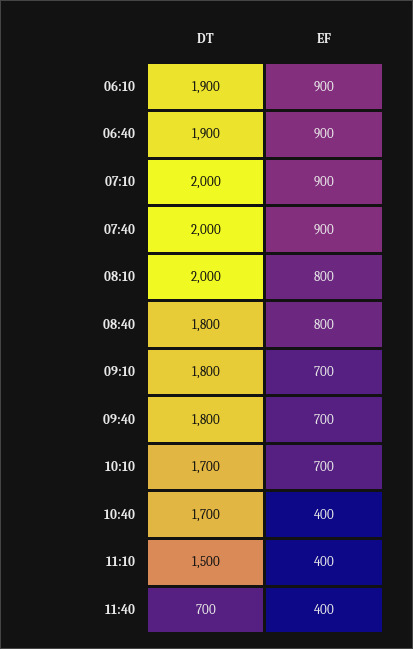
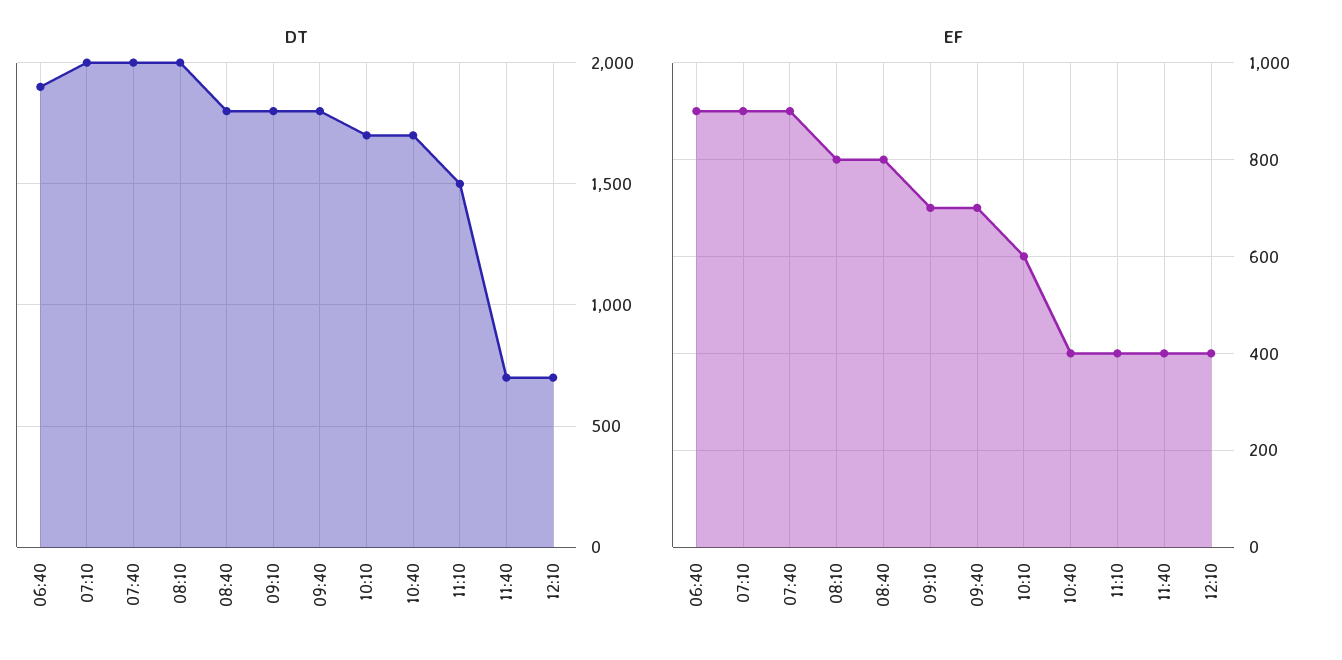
DT, 06:10: 1900 -> none
EF, 06:10: 900 -> none
EF, 10:10: 700 -> 600
DT, 12:10: none -> 700
EF, 12:10: none -> 400

